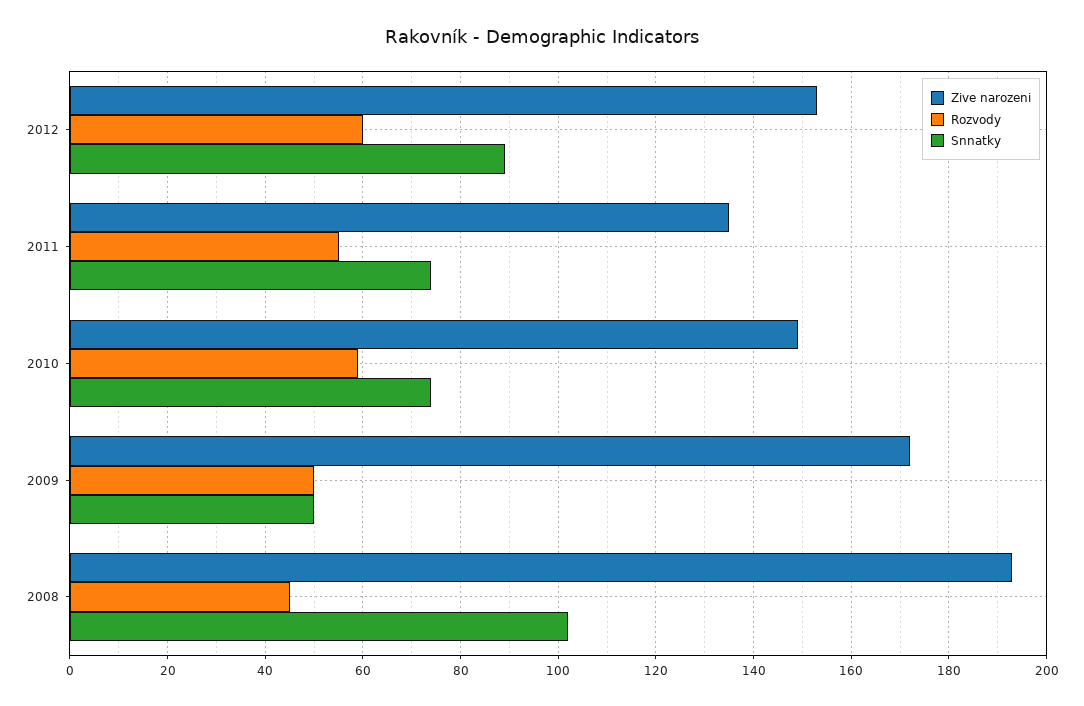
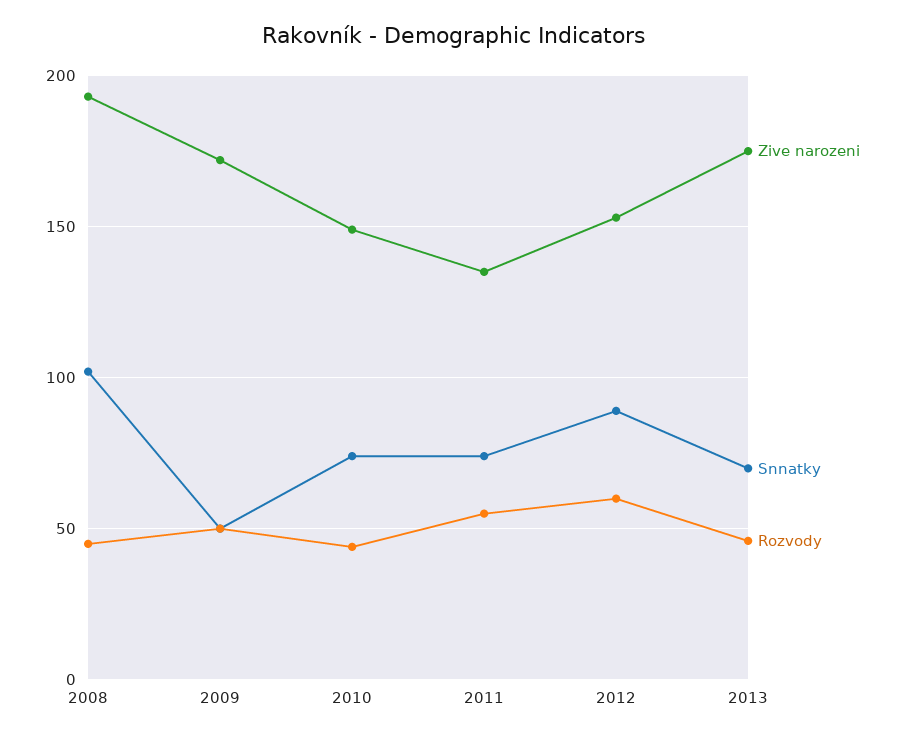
Rozvody, 2010: 60 -> 45
Zive narozeni, 2013: none -> 175
Snnatky, 2013: none -> 70
Rozvody, 2013: none -> 45

